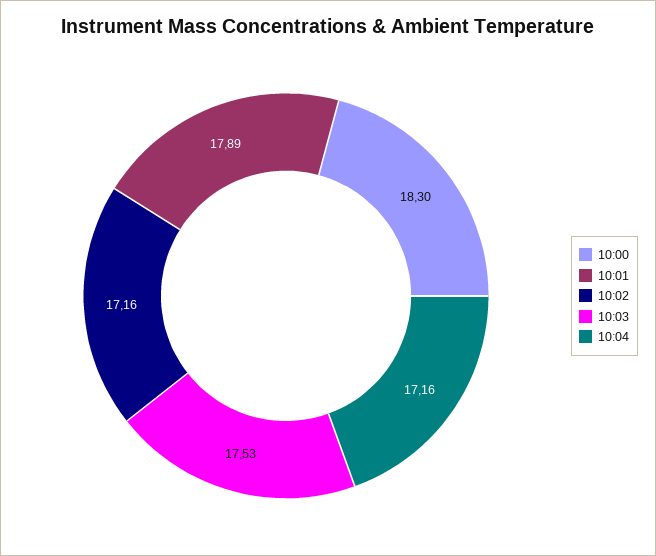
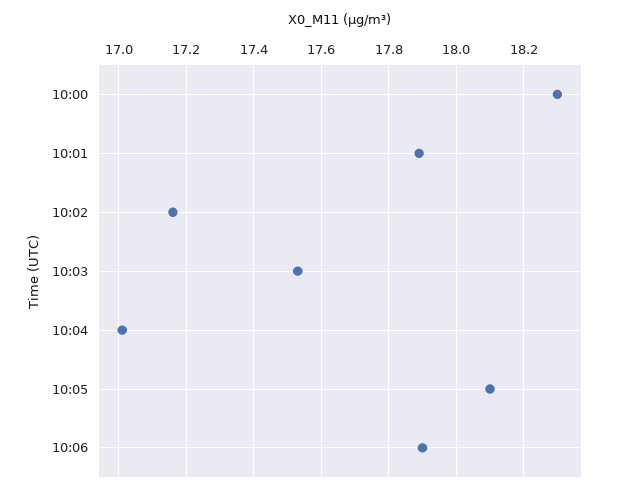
10:04: 17.16 -> 17
10:05: none -> 18.1
10:06: none -> 17.9

